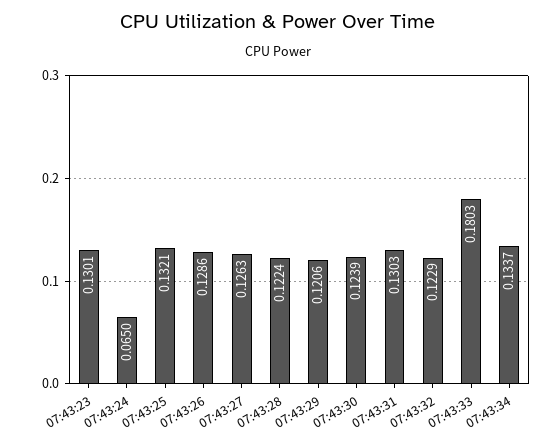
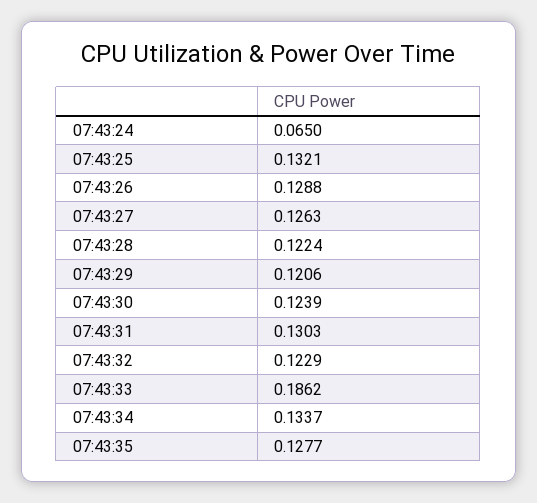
07:43:23: 0.1301 -> none
07:43:26: 0.1286 -> 0.1288
07:43:33: 0.1803 -> 0.1862
07:43:35: none -> 0.1277

